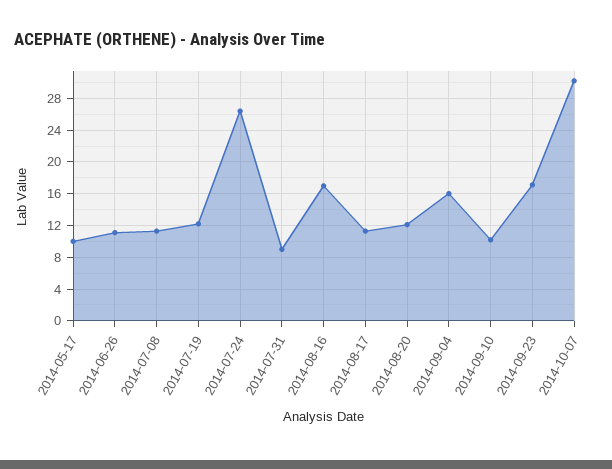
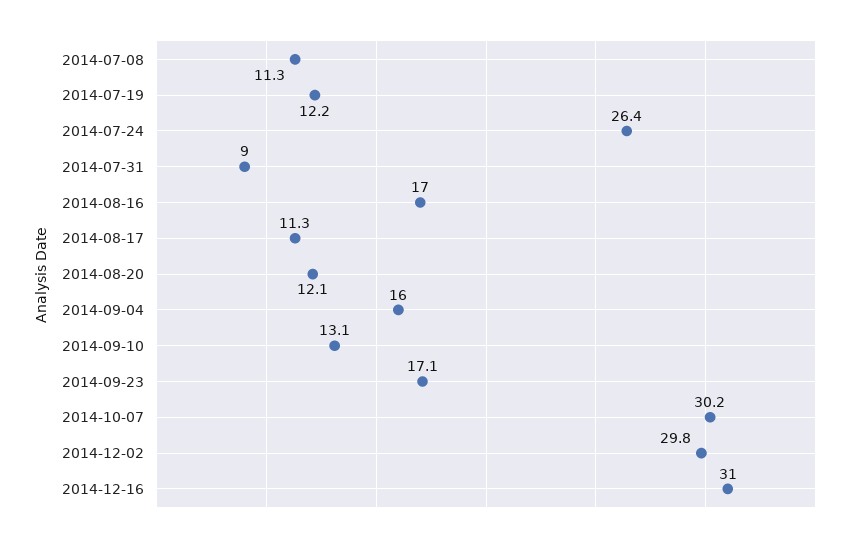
2014-05-17: 10 -> none
2014-06-26: 11 -> none
2014-09-10: 10 -> 13.1
2014-12-02: none -> 29.8
2014-12-16: none -> 31

